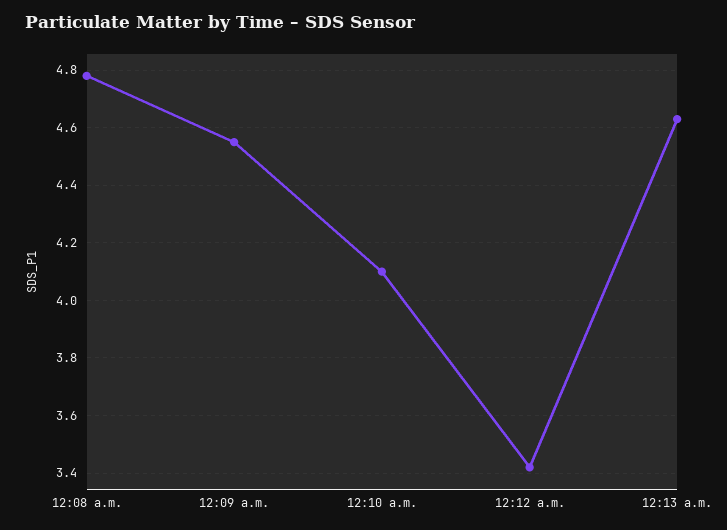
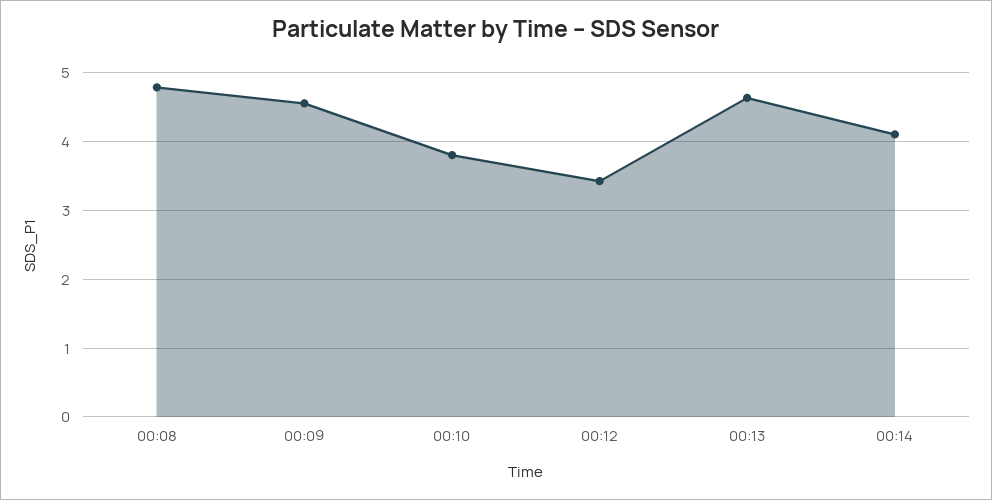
12:10 a.m.: 4.1 -> 3.8
00:14: none -> 4.1

